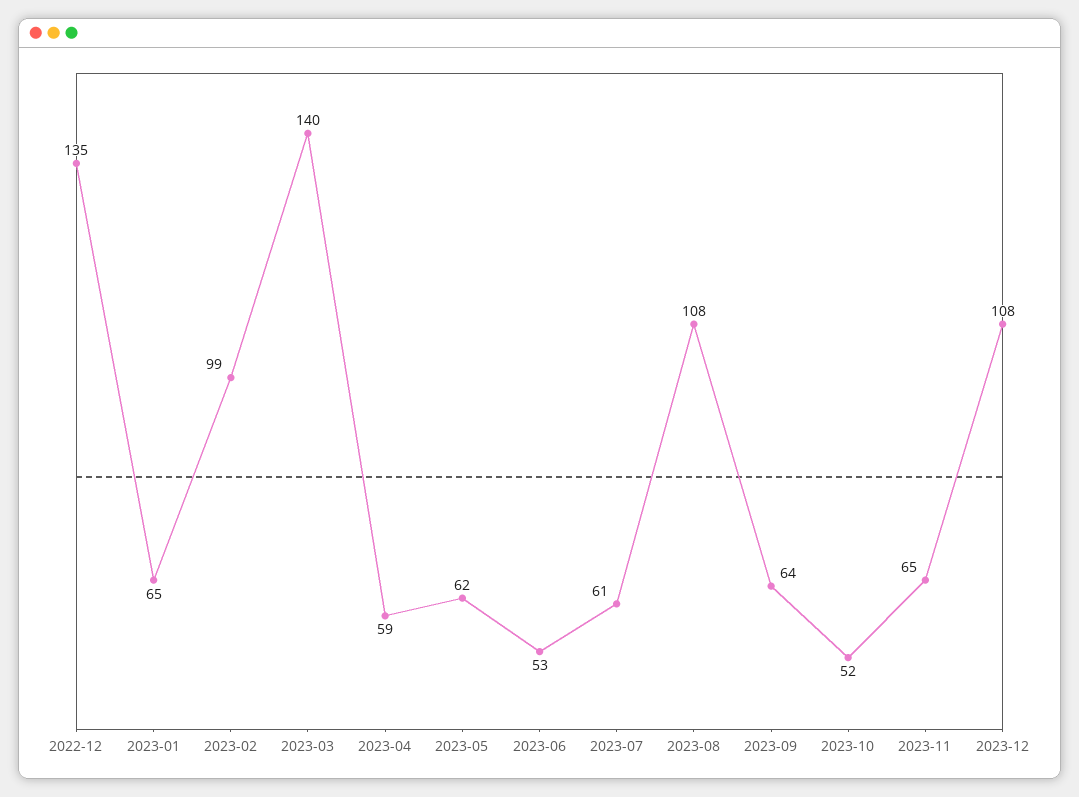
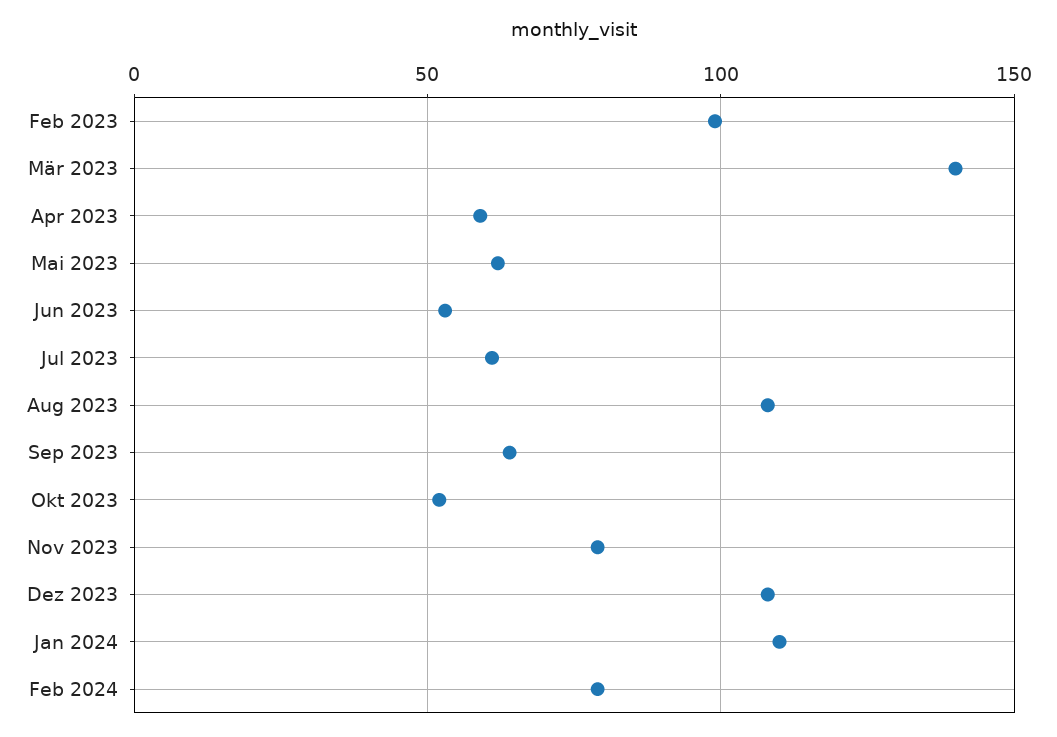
2022-12: 135 -> none
2023-01: 65 -> none
2023-11: 65 -> 80
Jan 2024: none -> 110
Feb 2024: none -> 80

